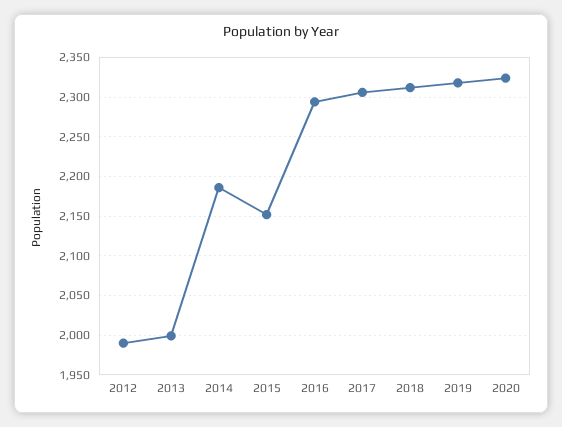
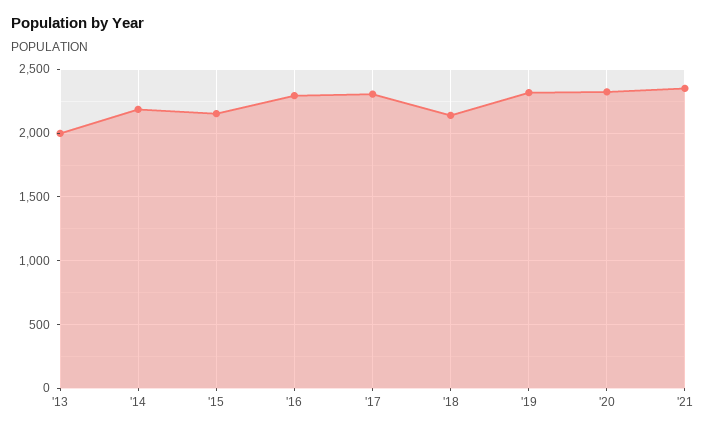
2012: 1990 -> none
2018: 2310 -> 2150
'21: none -> 2350

